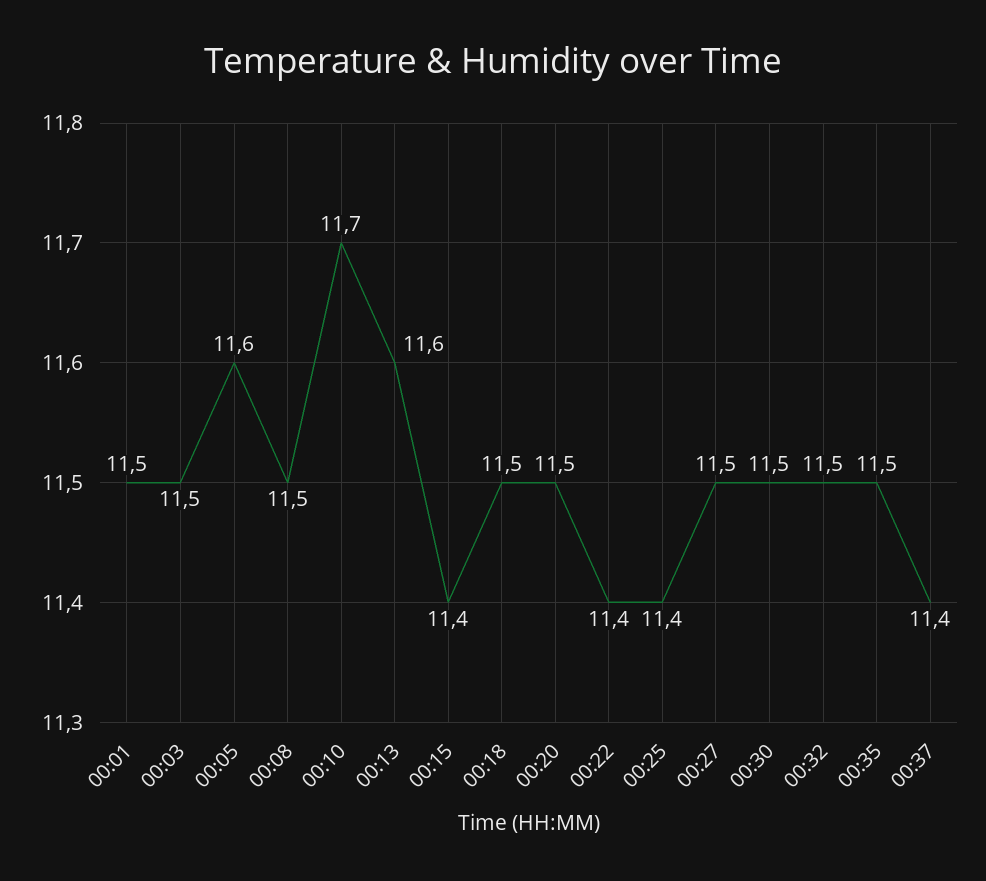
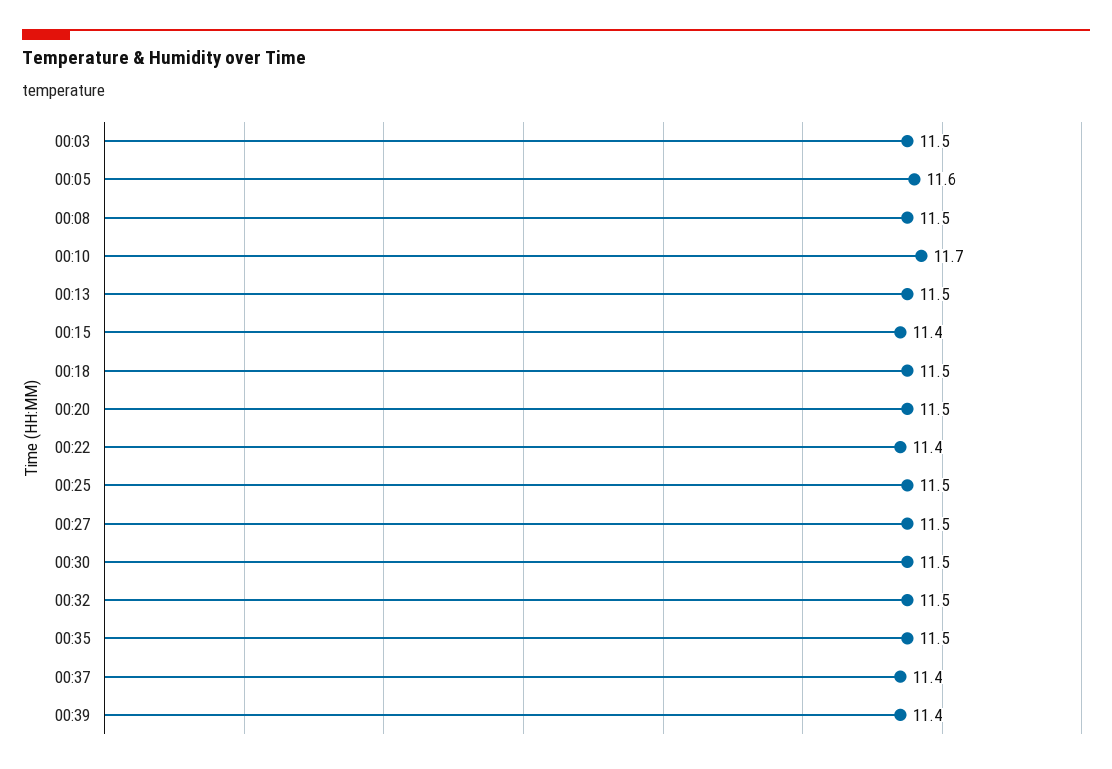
00:01: 11.5 -> none
00:13: 11.6 -> 11.5
00:25: 11.4 -> 11.5
00:39: none -> 11.4

